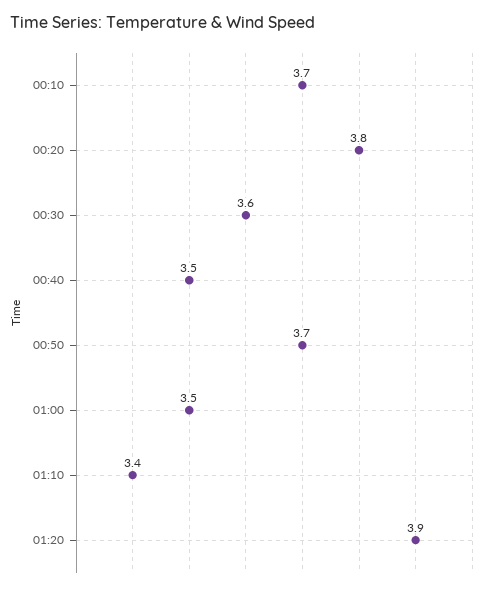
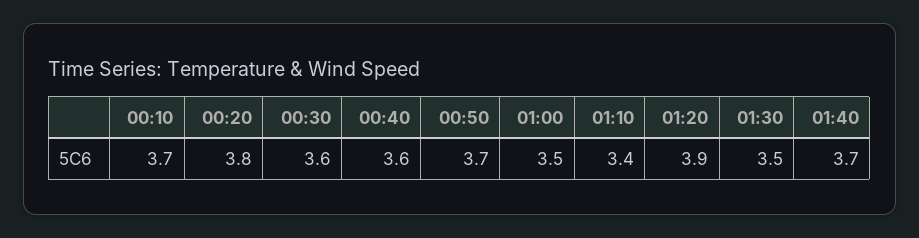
00:40: 3.5 -> 3.6
01:30: none -> 3.5
01:40: none -> 3.7

